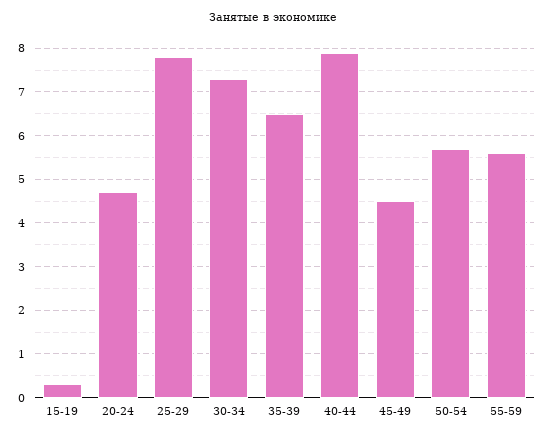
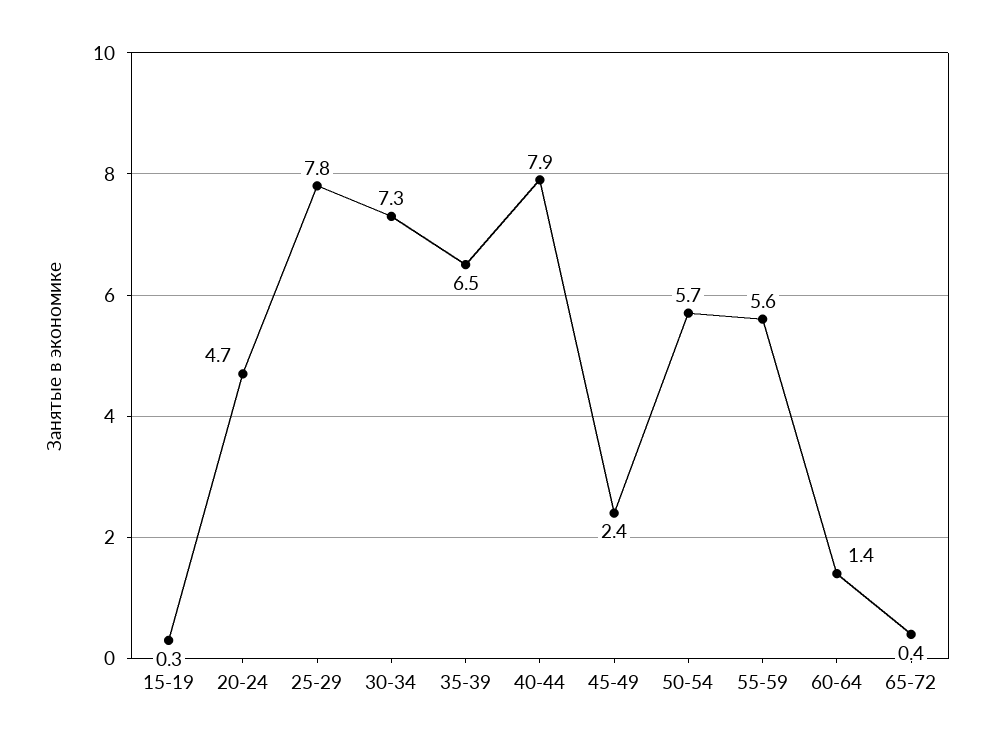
45-49: 4.5 -> 2.4
60-64: none -> 1.4
65-72: none -> 0.4

